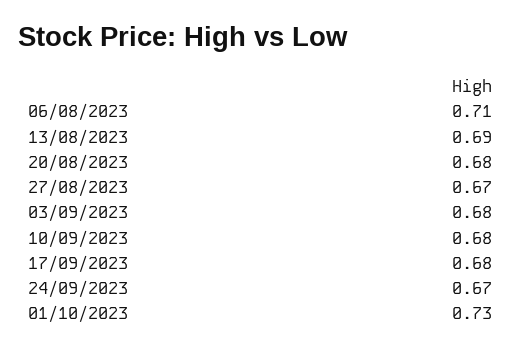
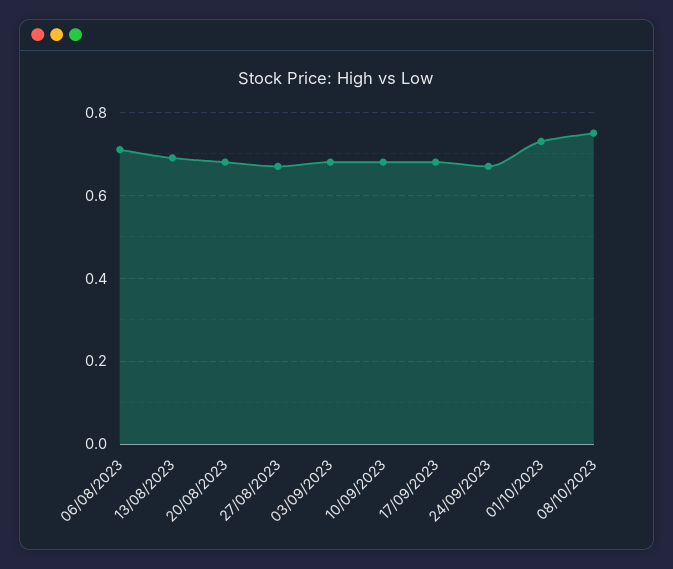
08/10/2023: none -> 0.75

